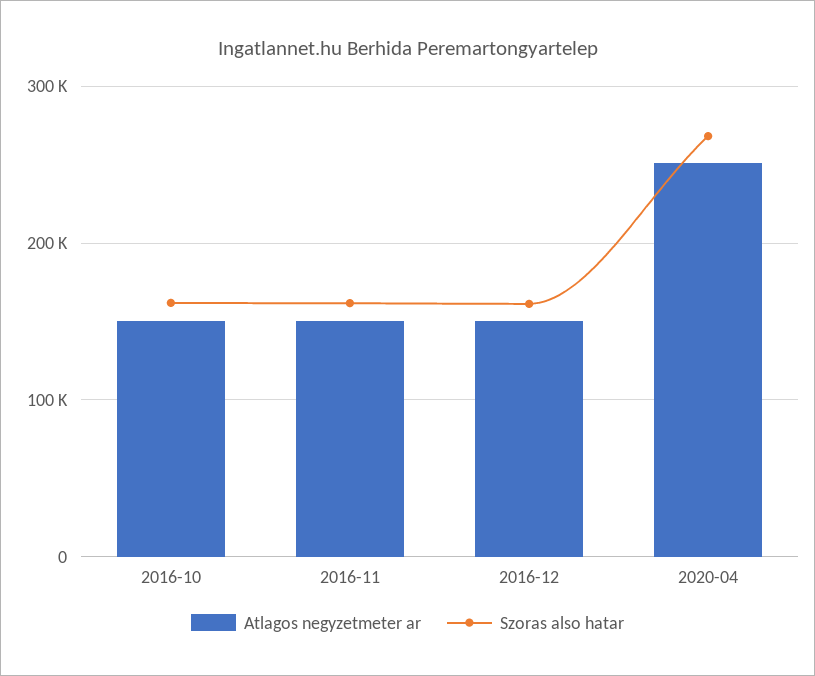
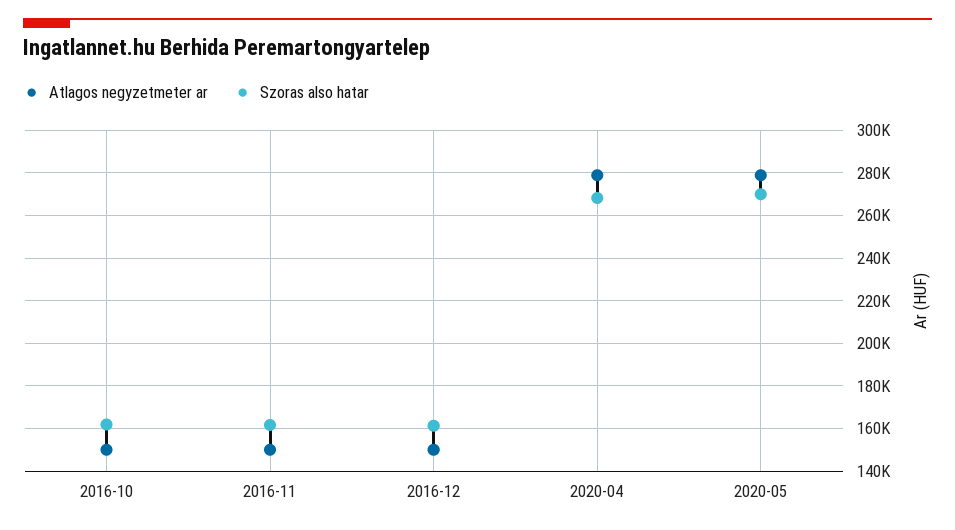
Atlagos negyzetmeter ar, 2020-04: 250000 -> 280000
Atlagos negyzetmeter ar, 2020-05: none -> 280000
Szoras also hatar, 2020-05: none -> 270000

